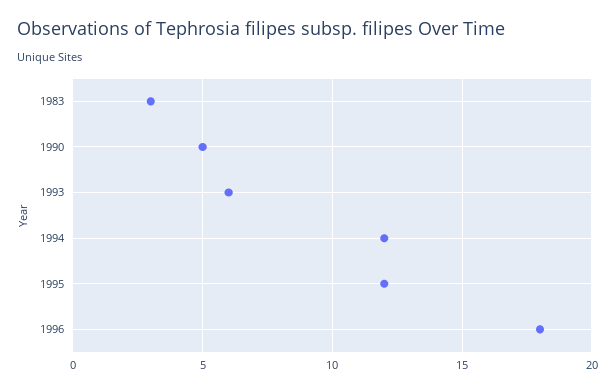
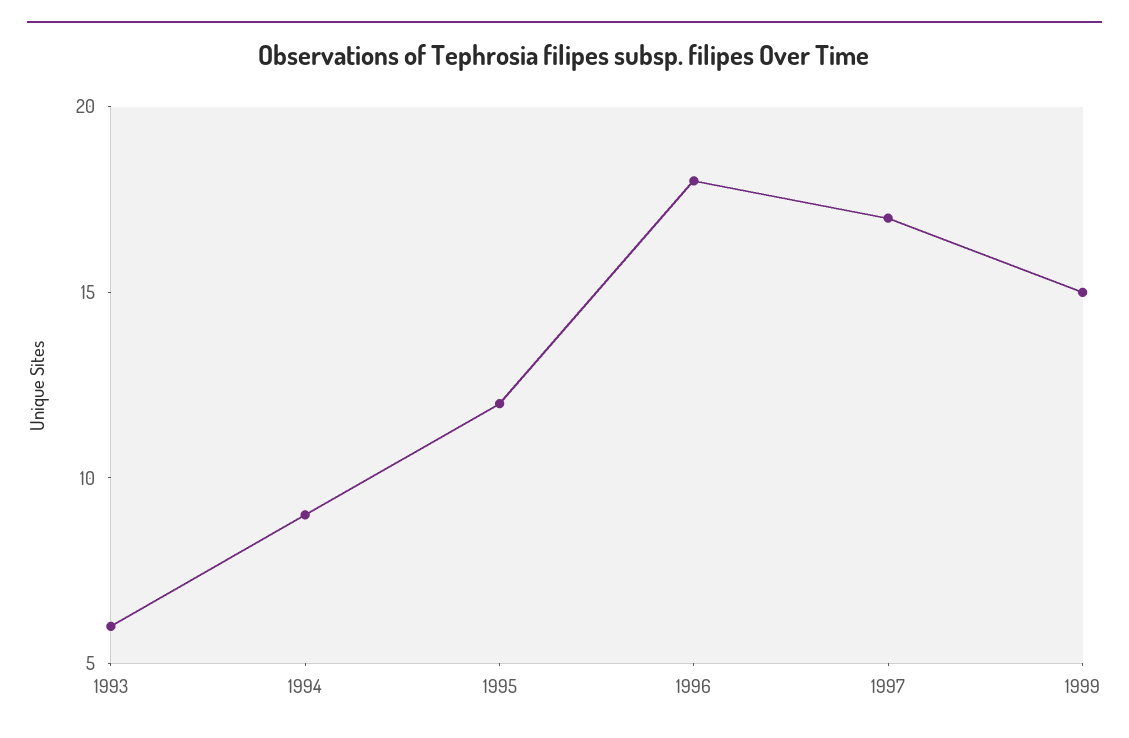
1983: 3 -> none
1990: 5 -> none
1994: 12 -> 9
1997: none -> 17
1999: none -> 15

